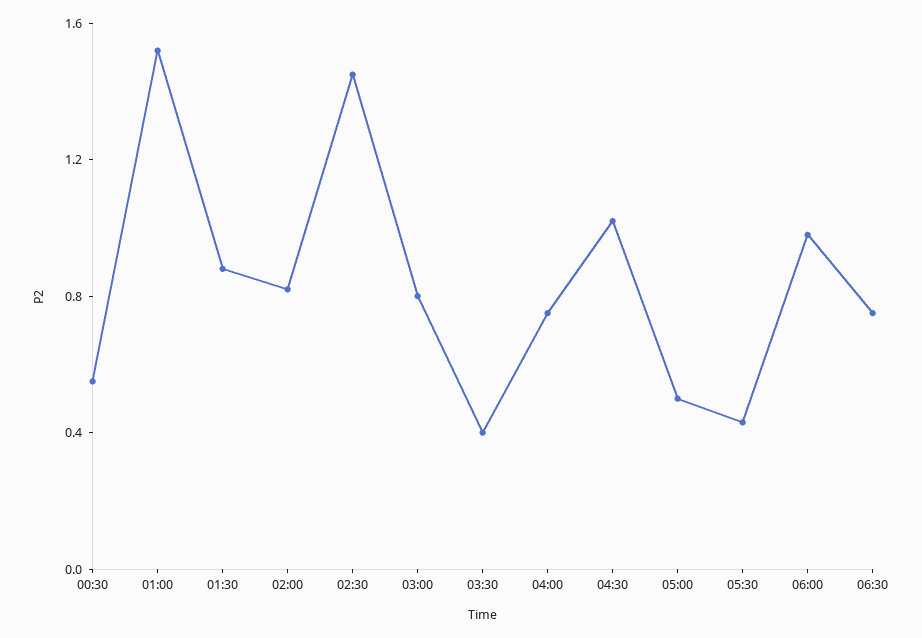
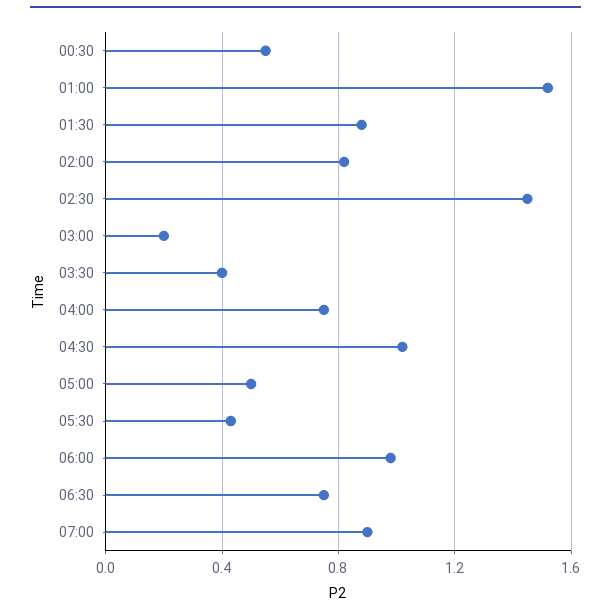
03:00: 0.8 -> 0.2
07:00: none -> 0.9

